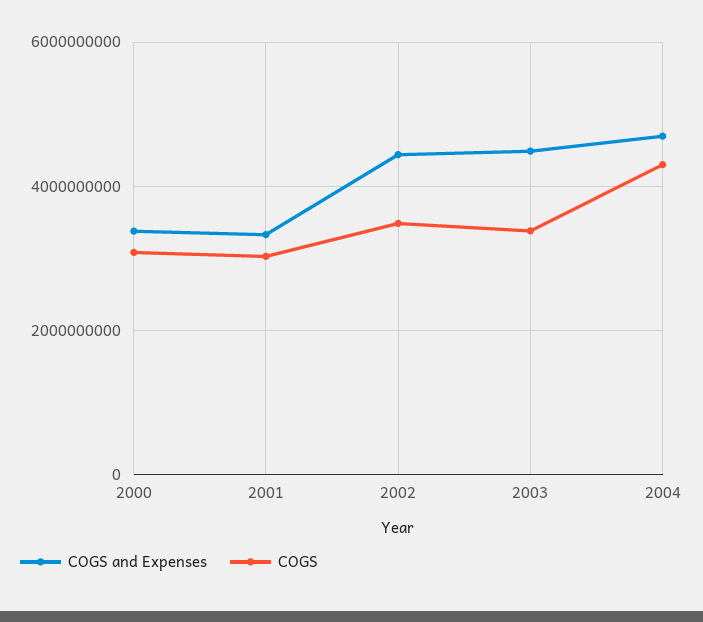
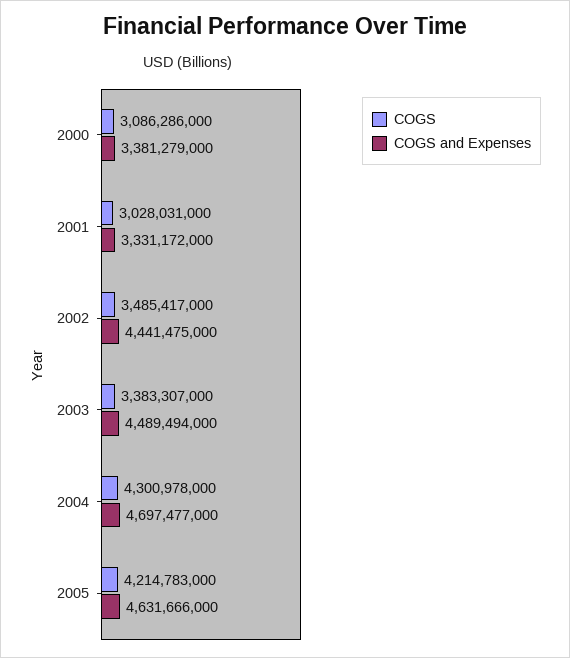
COGS, 2005: none -> 4214783000
COGS and Expenses, 2005: none -> 4631666000

